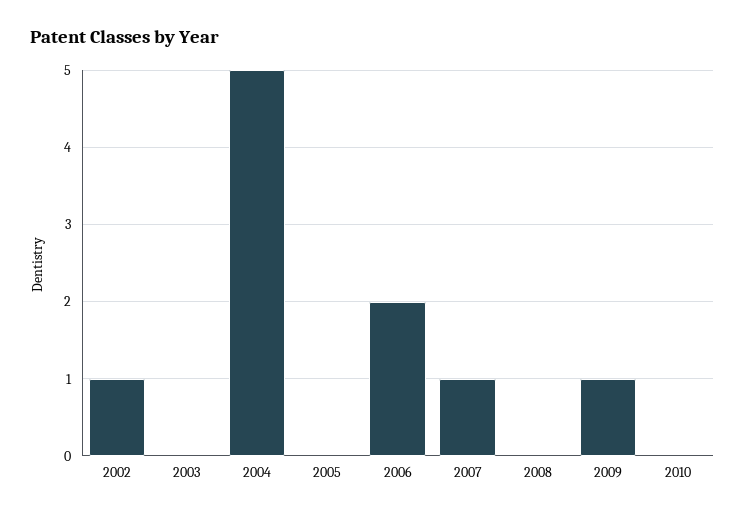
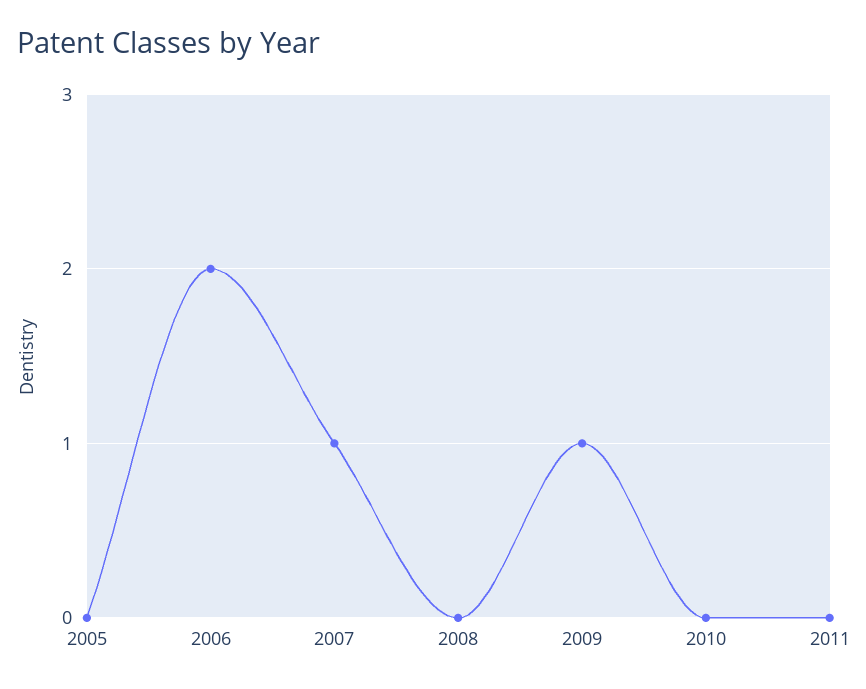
2002: 1 -> none
2003: 0 -> none
2004: 5 -> none
2011: none -> 0

